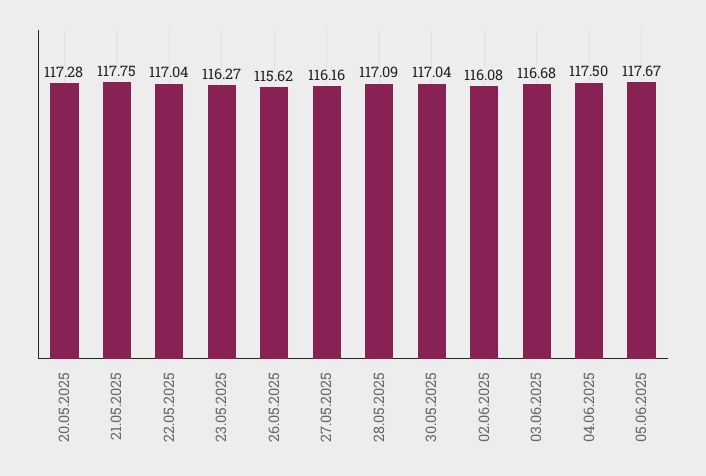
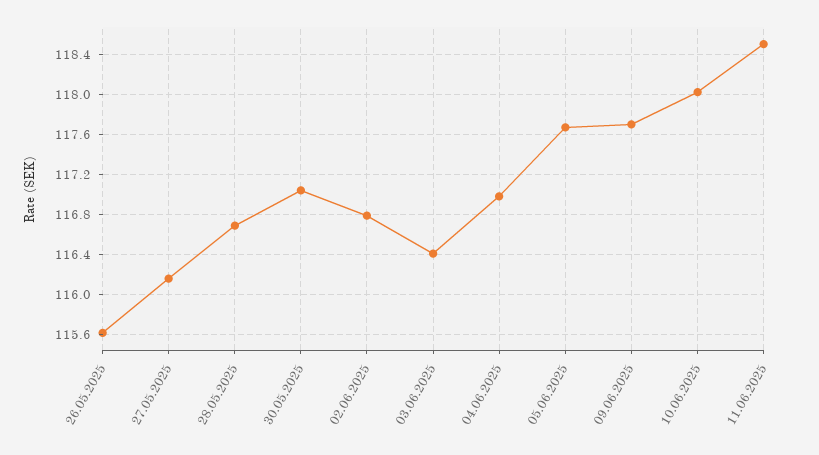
20.05.2025: 117.28 -> none
21.05.2025: 117.75 -> none
22.05.2025: 117.04 -> none
23.05.2025: 116.27 -> none
28.05.2025: 117.09 -> 116.7
02.06.2025: 116.08 -> 116.8
03.06.2025: 116.68 -> 116.4
04.06.2025: 117.5 -> 117
09.06.2025: none -> 117.7
10.06.2025: none -> 118
11.06.2025: none -> 118.5

